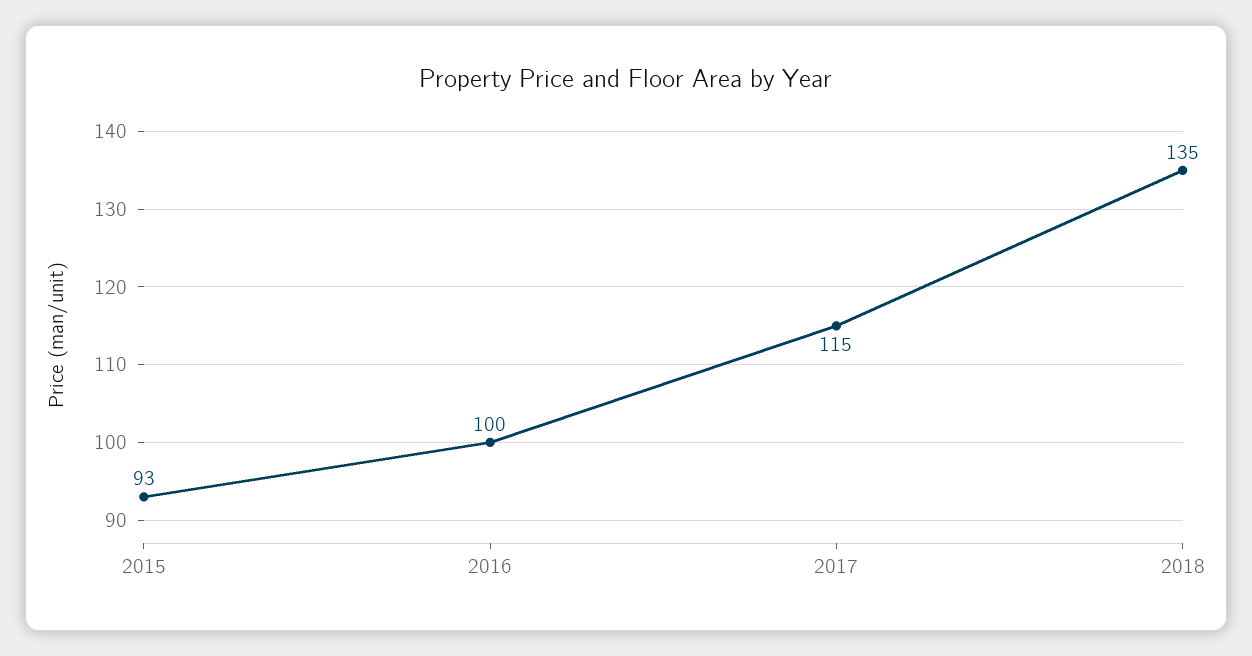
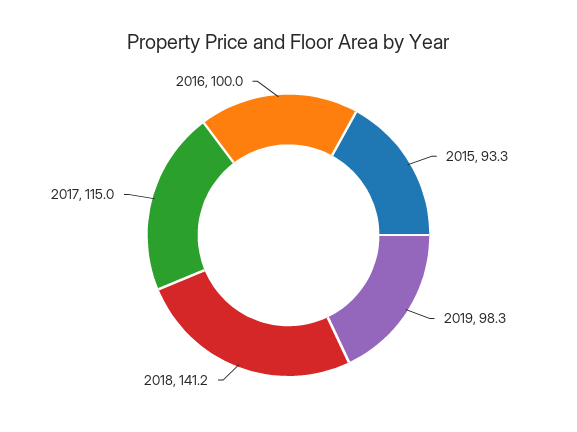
2018: 135 -> 141.2
2019: none -> 98.3

